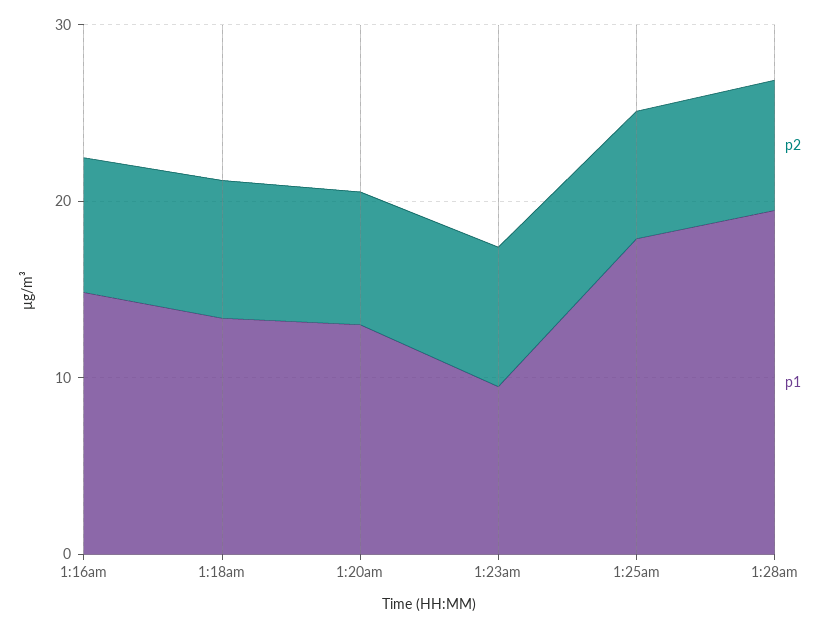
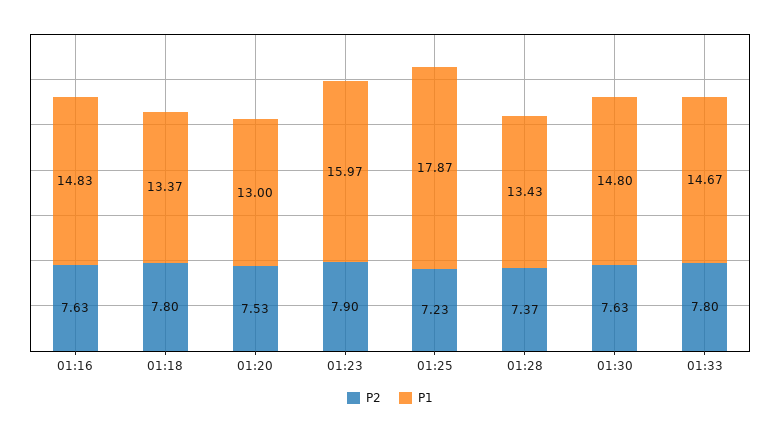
p1, 1:23am: 10 -> 15.97
p1, 1:28am: 20 -> 13.43
p2, 01:30: none -> 7.63
p1, 01:30: none -> 14.8
p2, 01:33: none -> 7.8
p1, 01:33: none -> 14.67

